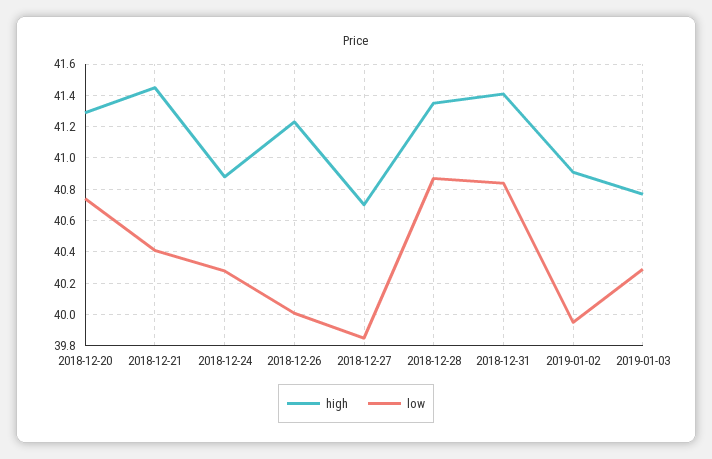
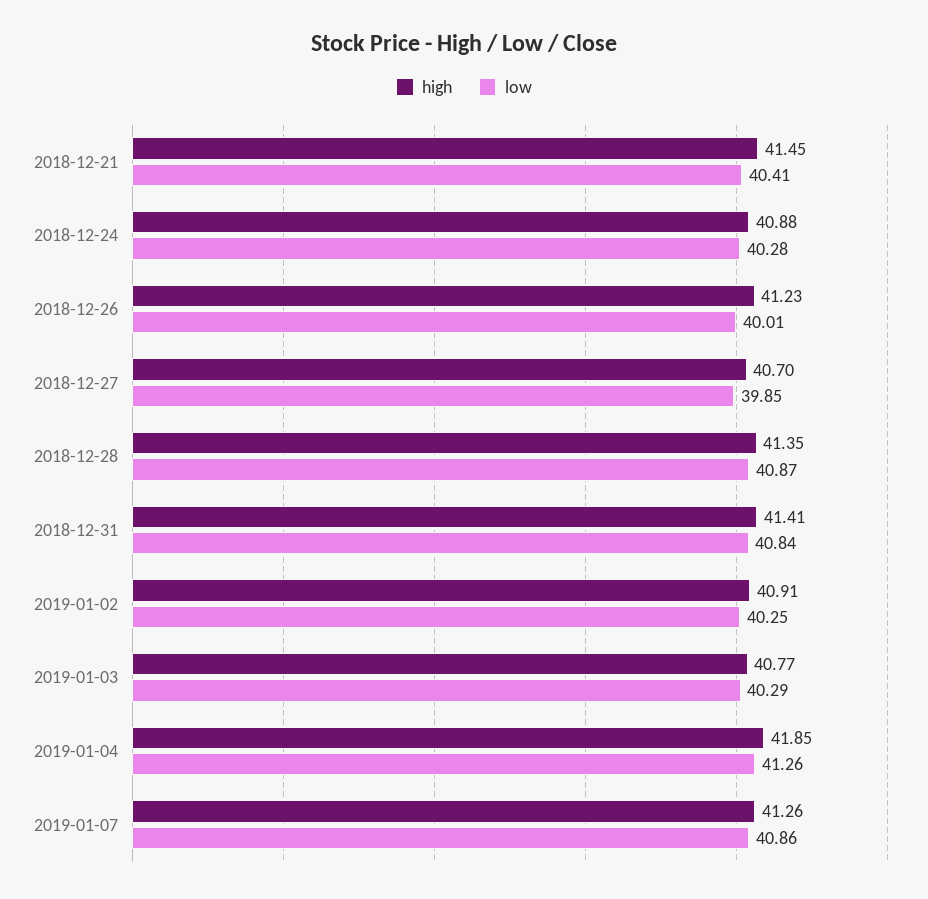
high, 2018-12-20: 41.3 -> none
low, 2018-12-20: 40.75 -> none
low, 2019-01-02: 39.95 -> 40.25
high, 2019-01-04: none -> 41.85
low, 2019-01-04: none -> 41.26
high, 2019-01-07: none -> 41.26
low, 2019-01-07: none -> 40.86

